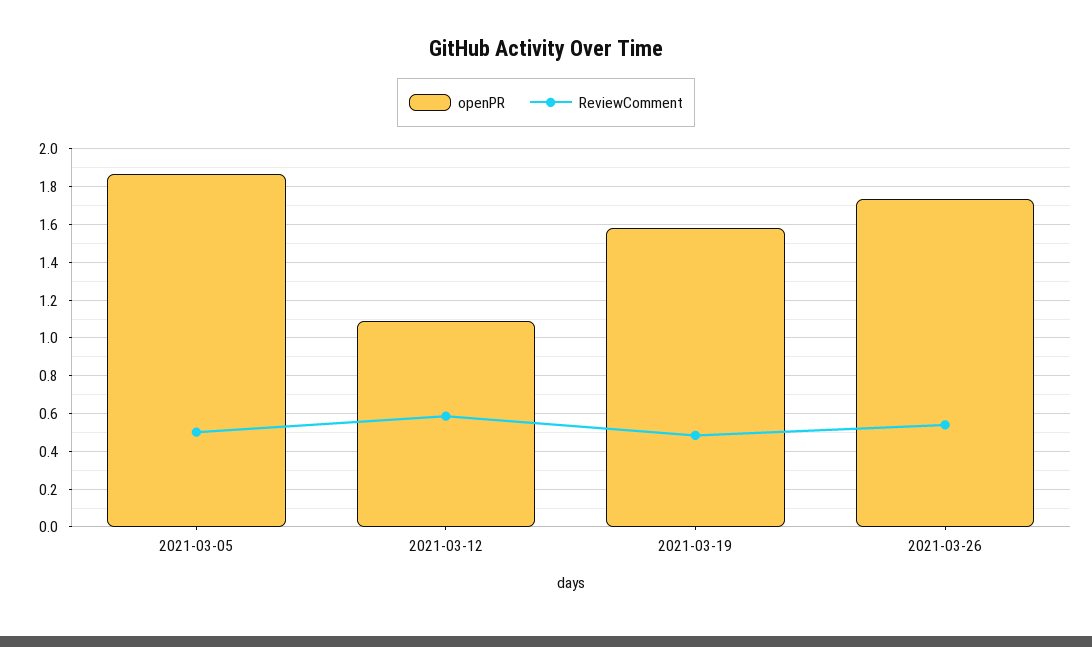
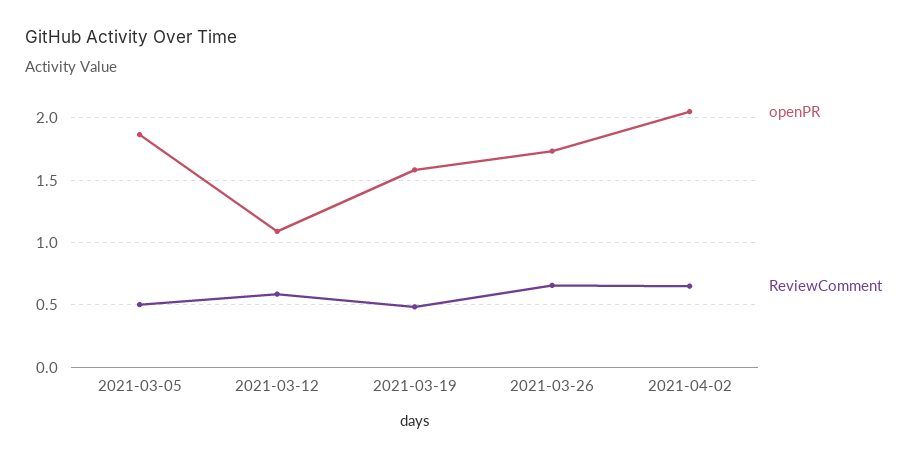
ReviewComment, 2021-03-26: 0.55 -> 0.65
openPR, 2021-04-02: none -> 2.05
ReviewComment, 2021-04-02: none -> 0.65

